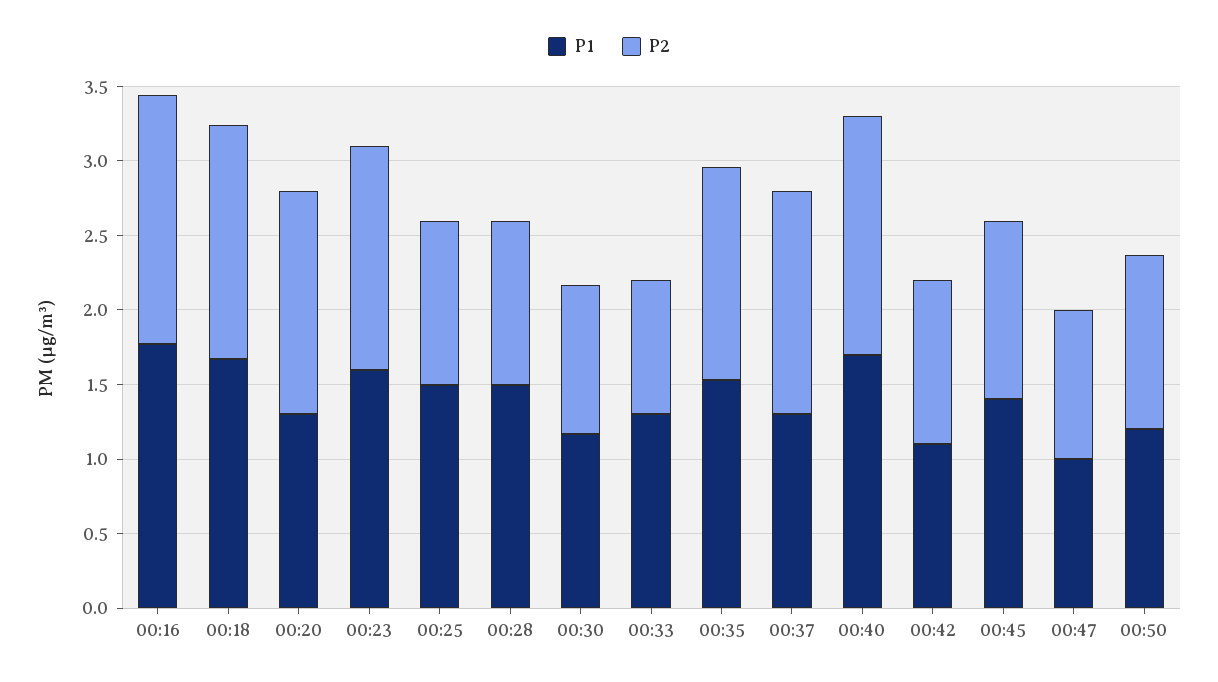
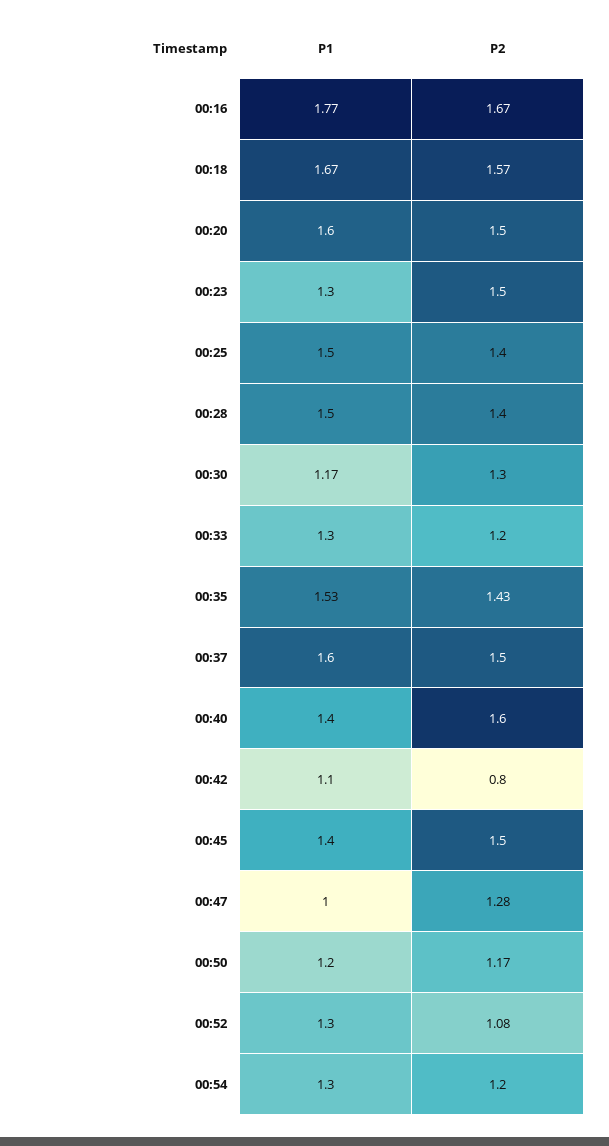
P1, 00:20: 1.3 -> 1.6
P1, 00:23: 1.6 -> 1.3
P2, 00:25: 1.1 -> 1.4
P2, 00:28: 1.1 -> 1.4
P2, 00:30: 1 -> 1.3
P2, 00:33: 0.9 -> 1.2
P1, 00:37: 1.3 -> 1.6
P1, 00:40: 1.7 -> 1.4
P2, 00:42: 1.1 -> 0.8
P2, 00:45: 1.2 -> 1.5
P2, 00:47: 1 -> 1.28
P1, 00:52: none -> 1.3
P2, 00:52: none -> 1.08
P1, 00:54: none -> 1.3
P2, 00:54: none -> 1.2

